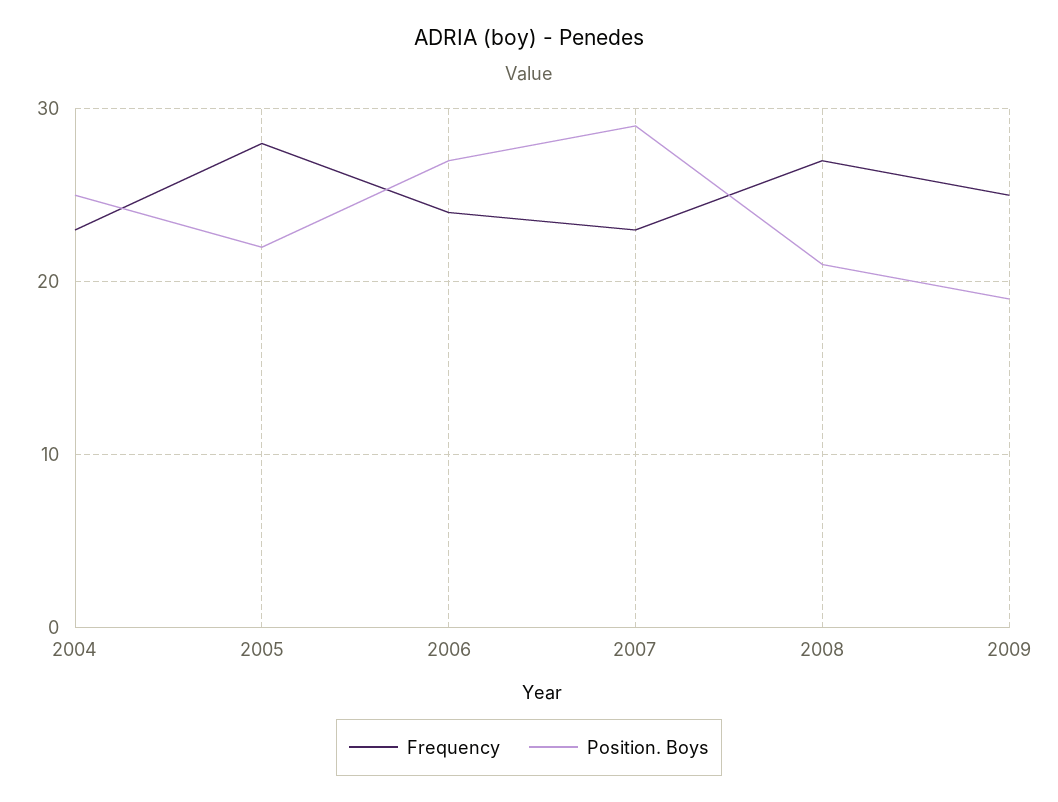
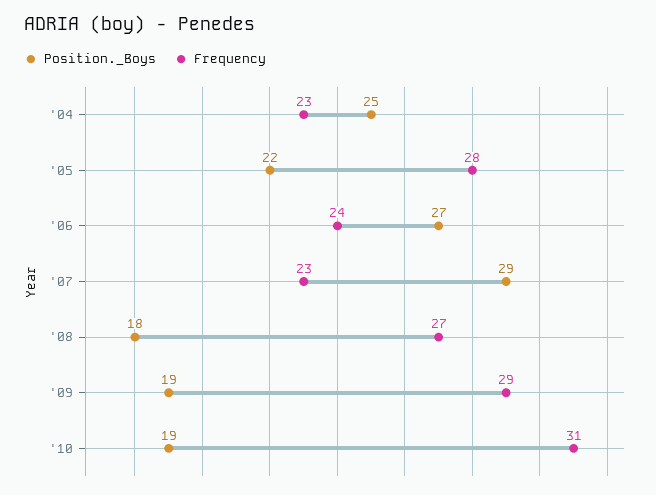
Position. Boys, 2008: 21 -> 18
Frequency, 2009: 25 -> 29
Position. Boys, '10: none -> 19
Frequency, '10: none -> 31

